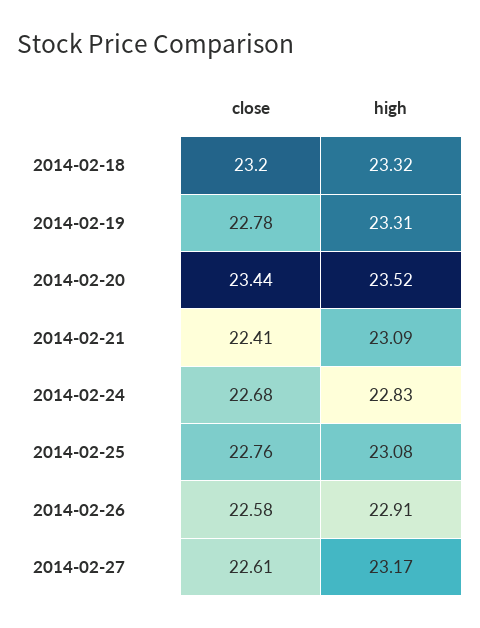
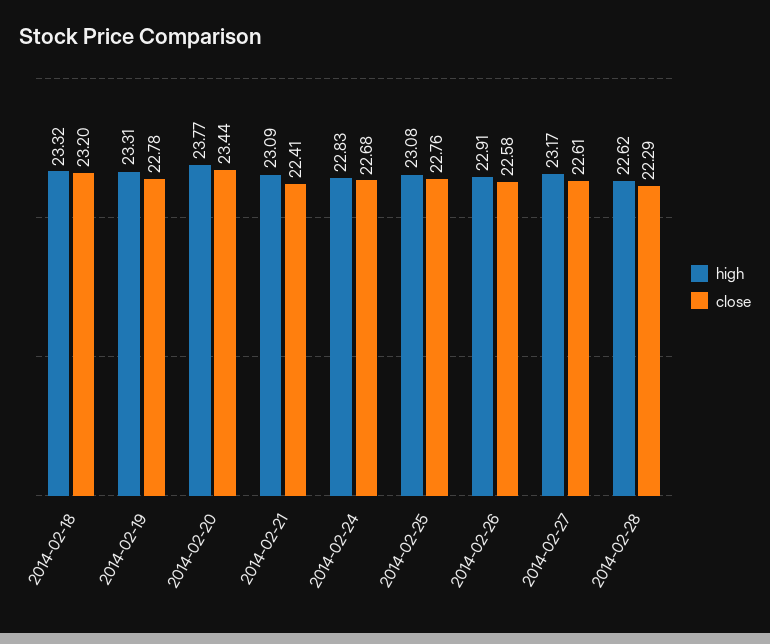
high, 2014-02-20: 23.52 -> 23.77
high, 2014-02-28: none -> 22.62
close, 2014-02-28: none -> 22.29

